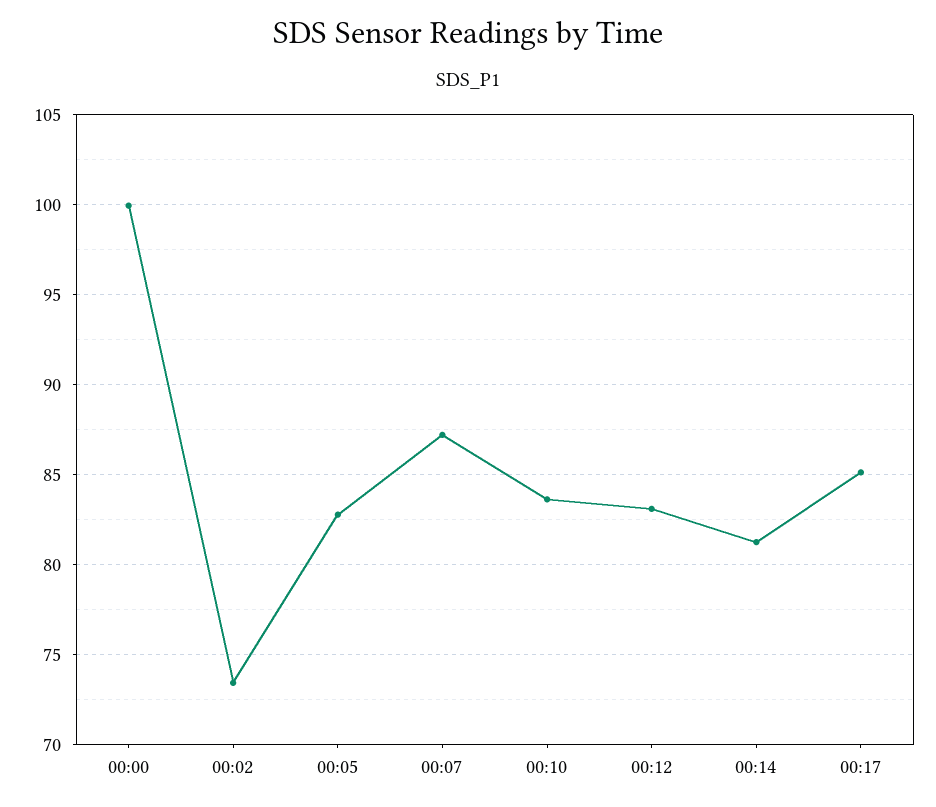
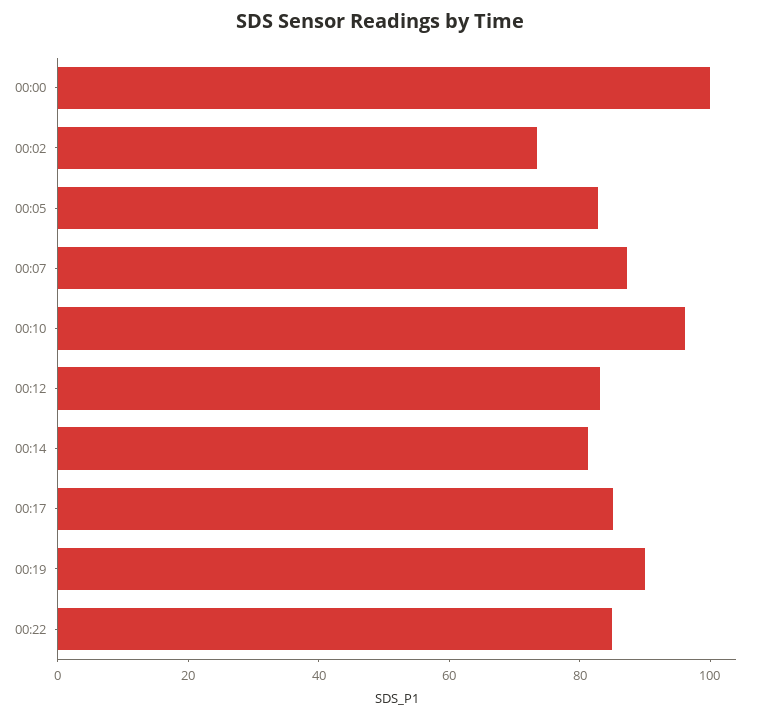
00:10: 83.5 -> 95
00:19: none -> 90
00:22: none -> 85

